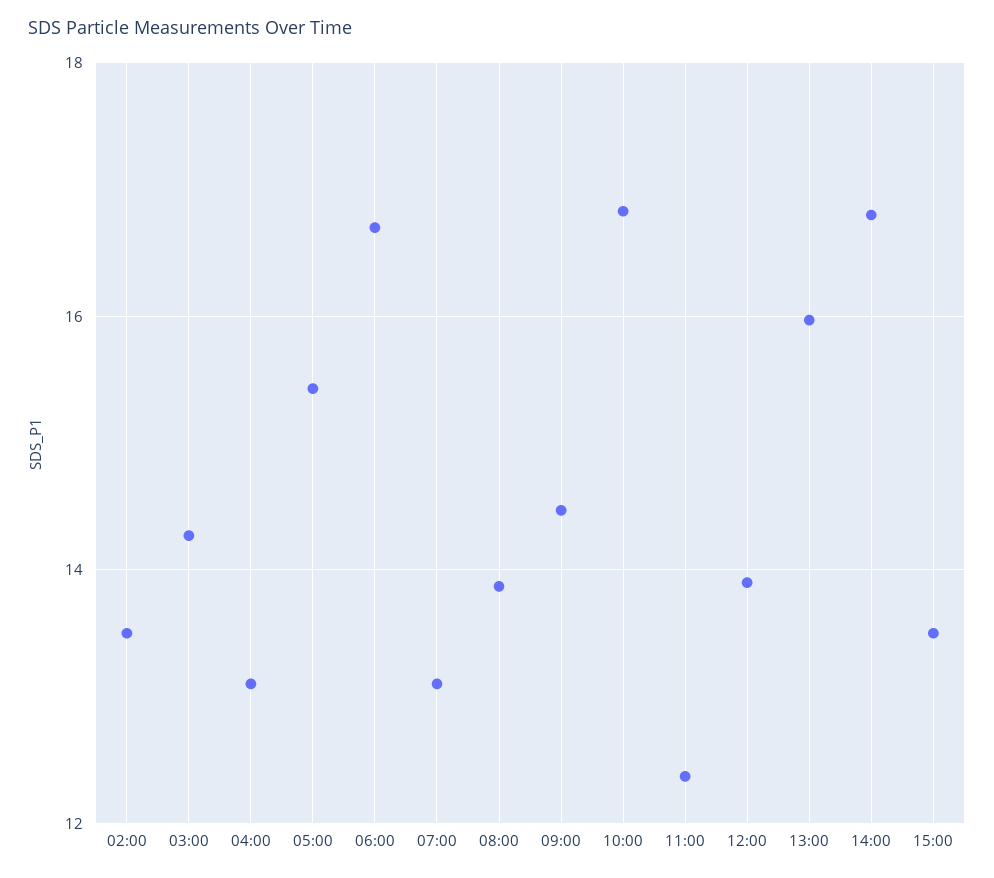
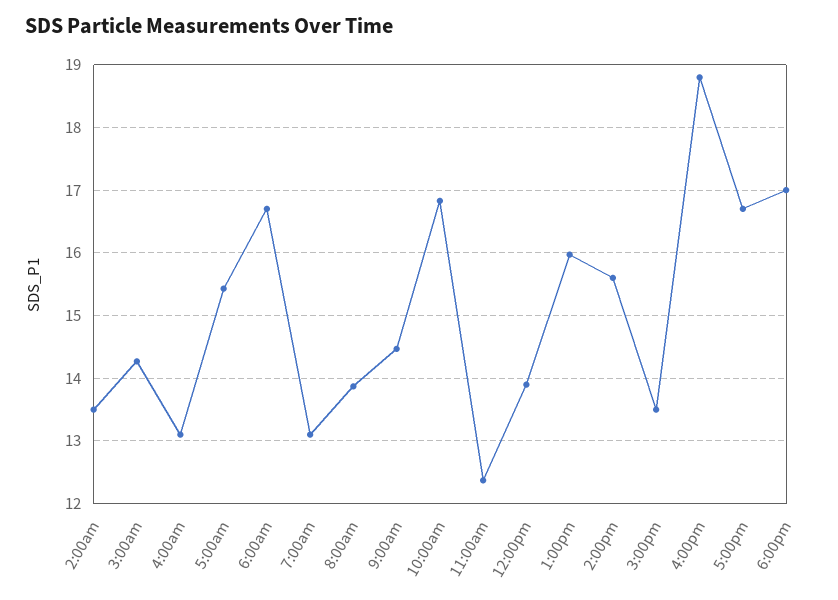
14:00: 16.8 -> 15.6
4:00pm: none -> 18.8
5:00pm: none -> 16.7
6:00pm: none -> 17

